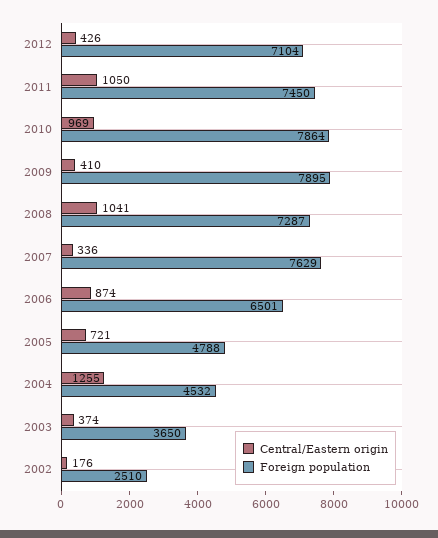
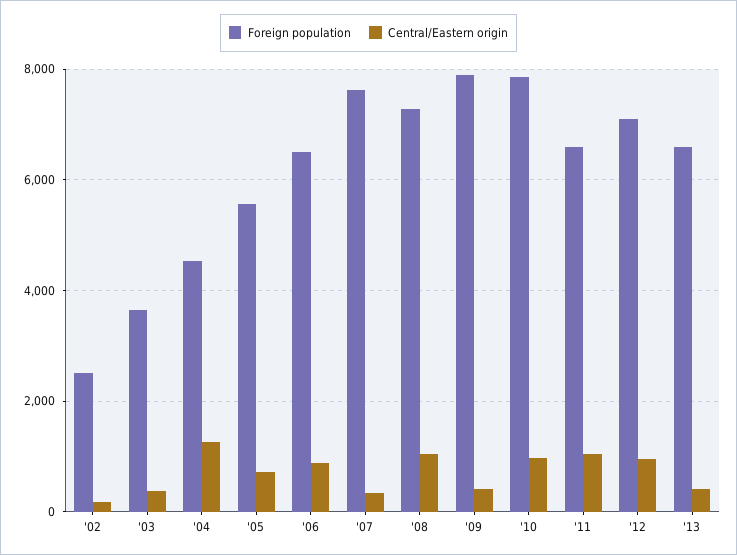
Central/Eastern origin, 2012: 426 -> 1000
Foreign population, 2011: 7450 -> 6600
Foreign population, 2005: 4788 -> 5600
Foreign population, '13: none -> 6600
Central/Eastern origin, '13: none -> 400

